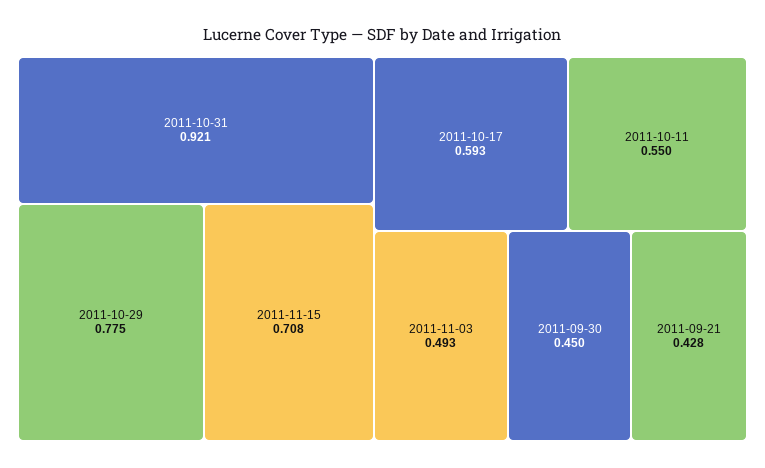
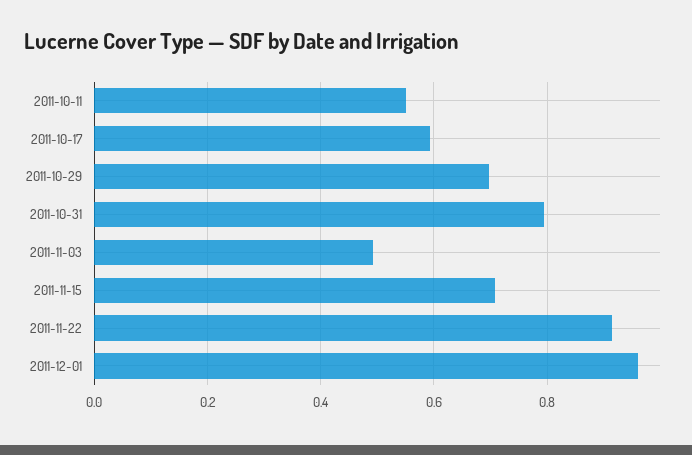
2011-10-31: 0.921 -> 0.8
2011-10-29: 0.775 -> 0.7
2011-09-30: 0.45 -> none
2011-09-21: 0.428 -> none
2011-11-22: none -> 0.92
2011-12-01: none -> 0.96

